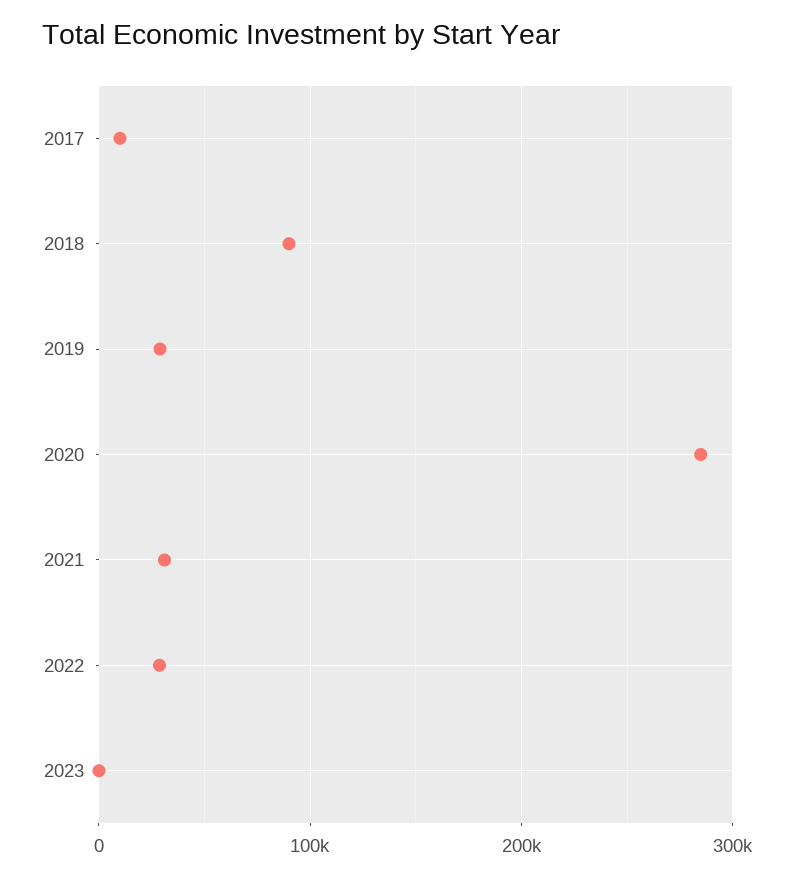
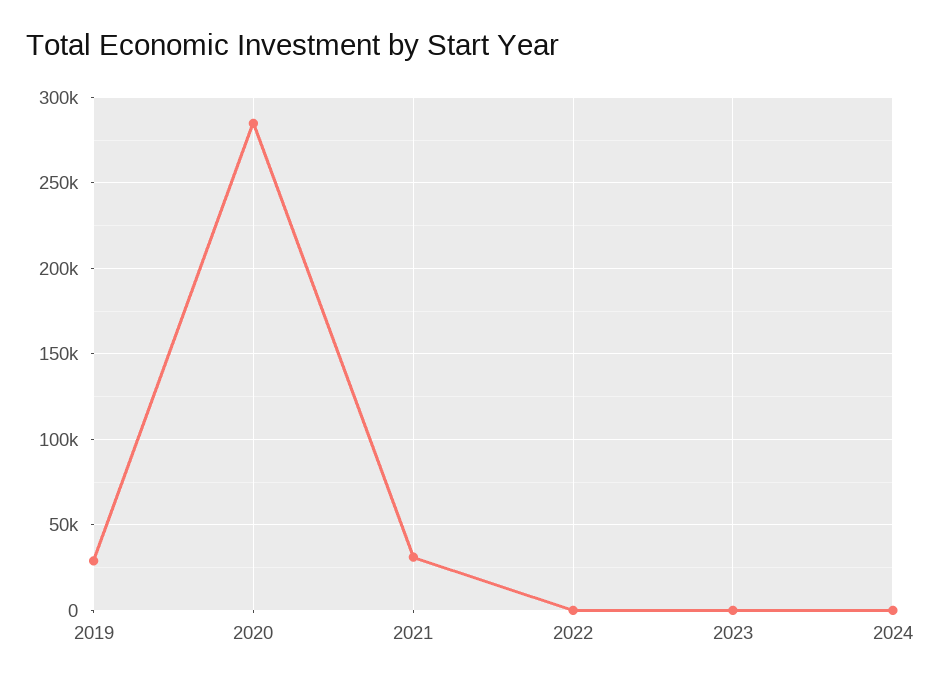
2017: 10000 -> none
2018: 90000 -> none
2022: 30000 -> 0
2024: none -> 0

